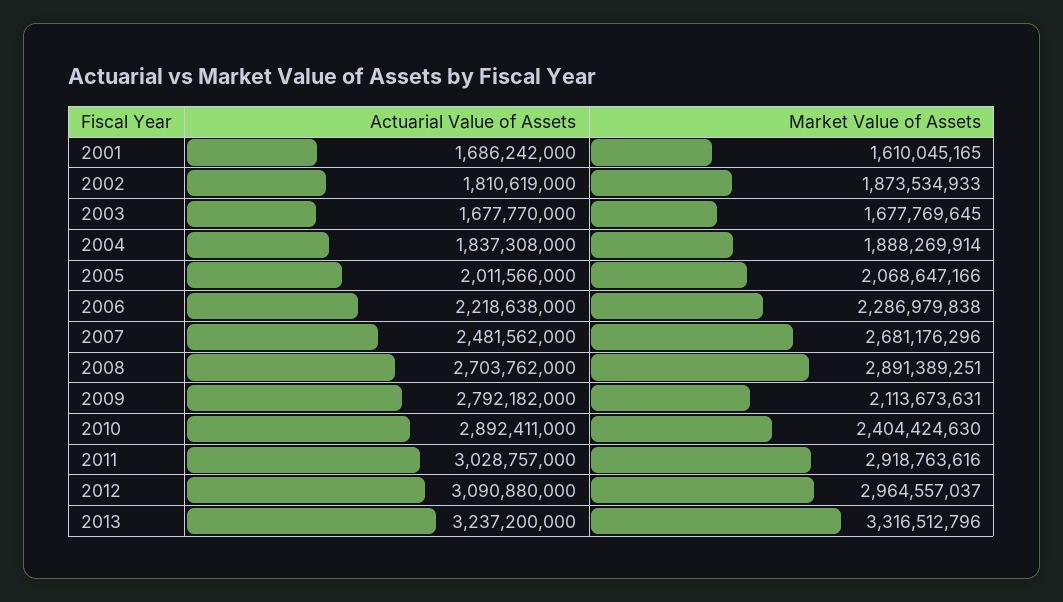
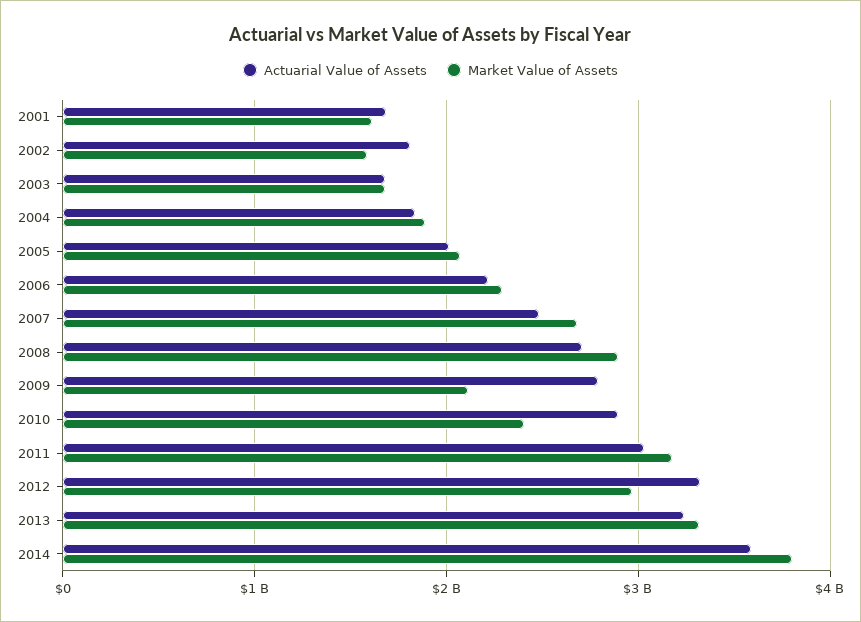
Market Value of Assets, 2002: 1873534933 -> 1600000000
Market Value of Assets, 2011: 2918763616 -> 3200000000
Actuarial Value of Assets, 2012: 3090880000 -> 3300000000
Actuarial Value of Assets, 2014: none -> 3600000000
Market Value of Assets, 2014: none -> 3800000000

